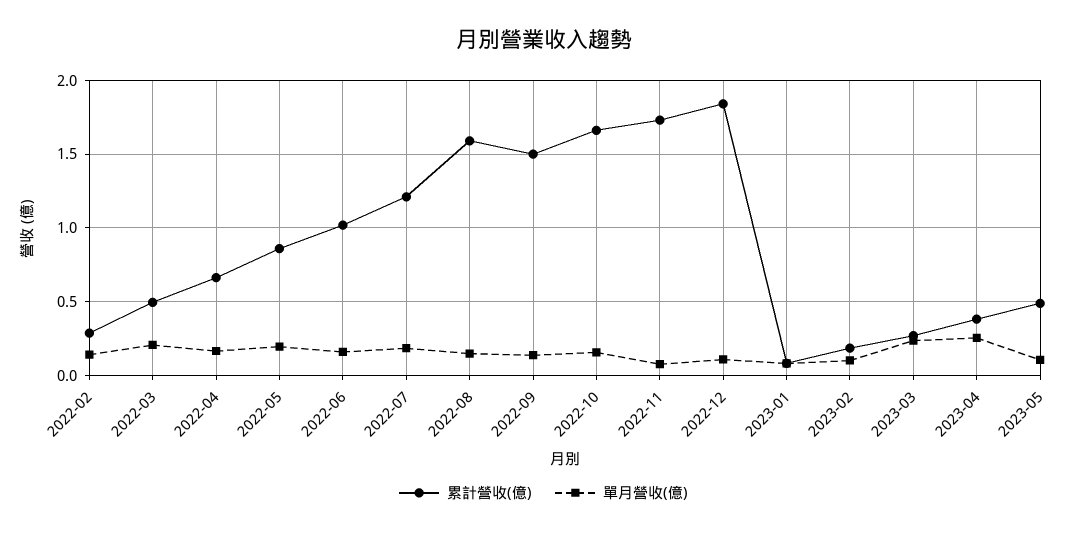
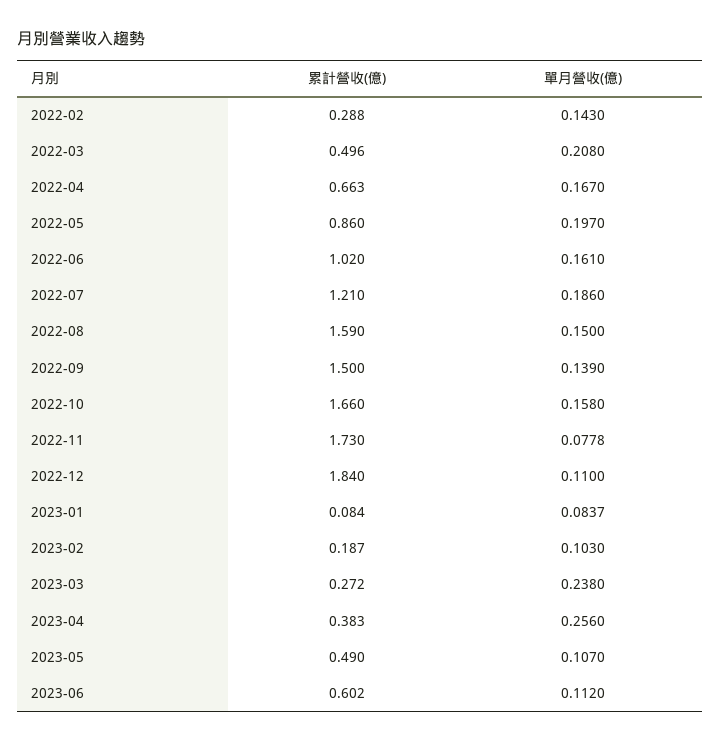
累計營收(億), 2023-06: none -> 0.602
單月營收(億), 2023-06: none -> 0.112

